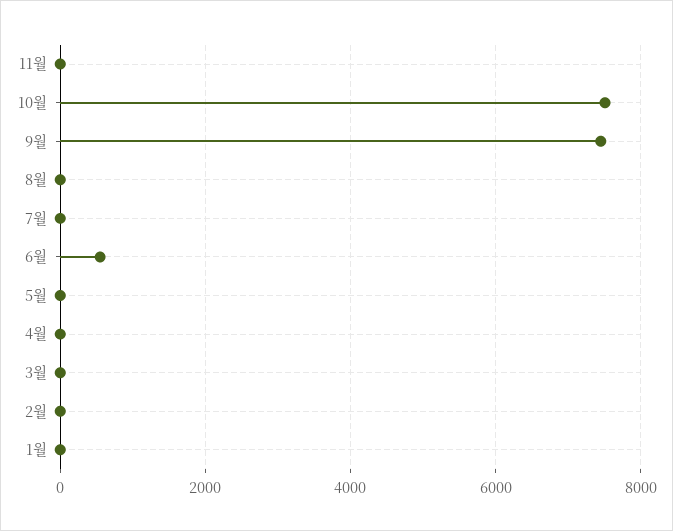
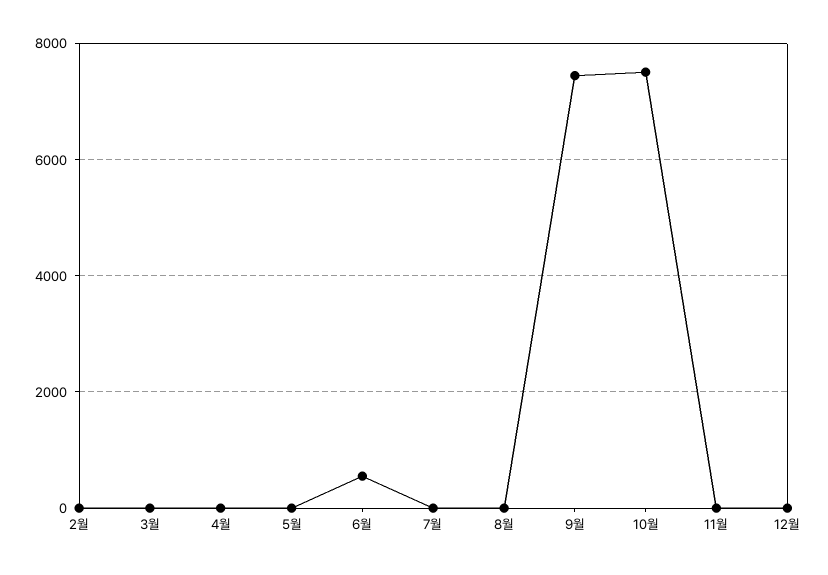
1월: 0 -> none
12월: none -> 0

